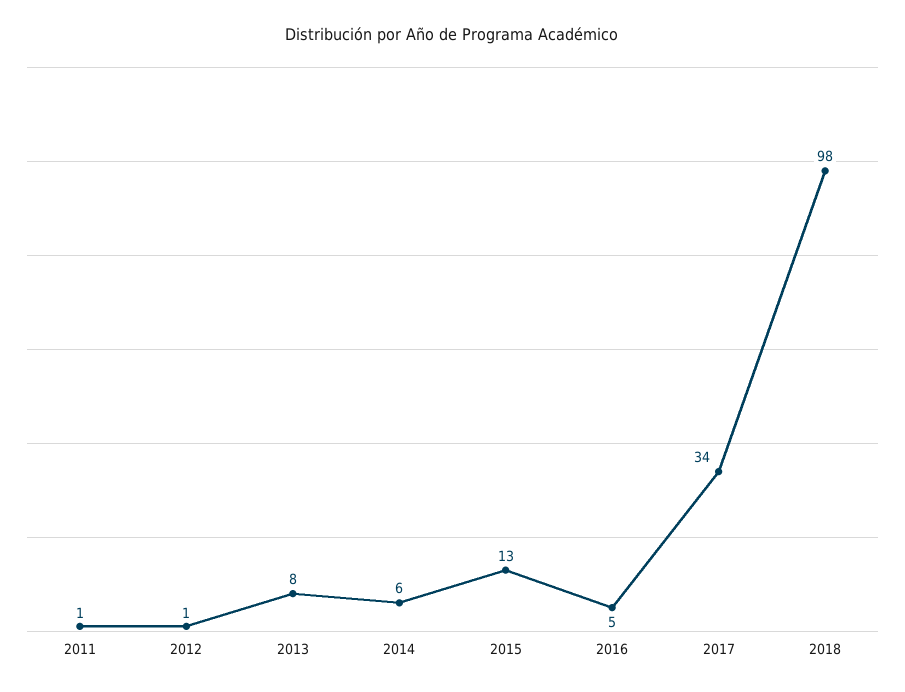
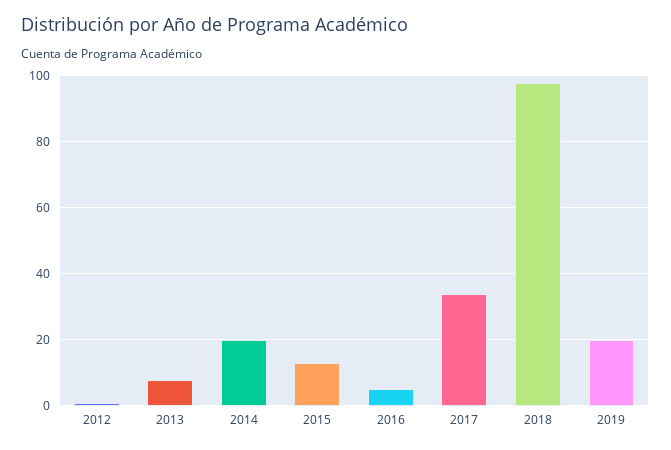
2011: 1 -> none
2014: 6 -> 20
2019: none -> 20

